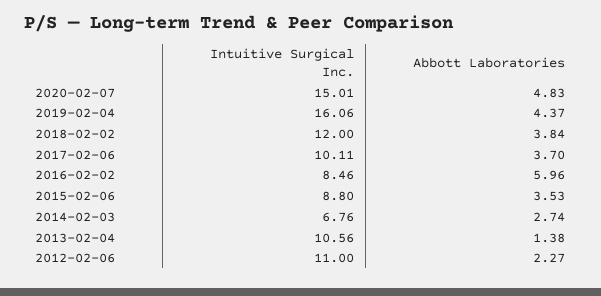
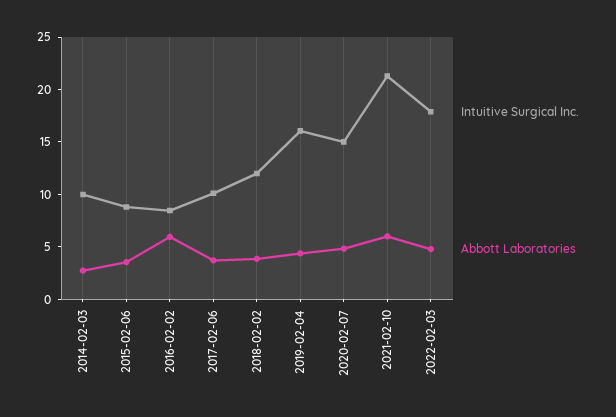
Intuitive Surgical Inc., 2014-02-03: 6.76 -> 10
Intuitive Surgical Inc., 2013-02-04: 10.56 -> none
Abbott Laboratories, 2013-02-04: 1.38 -> none
Intuitive Surgical Inc., 2012-02-06: 11 -> none
Abbott Laboratories, 2012-02-06: 2.27 -> none
Intuitive Surgical Inc., 2021-02-10: none -> 21
Abbott Laboratories, 2021-02-10: none -> 6
Intuitive Surgical Inc., 2022-02-03: none -> 18
Abbott Laboratories, 2022-02-03: none -> 5

